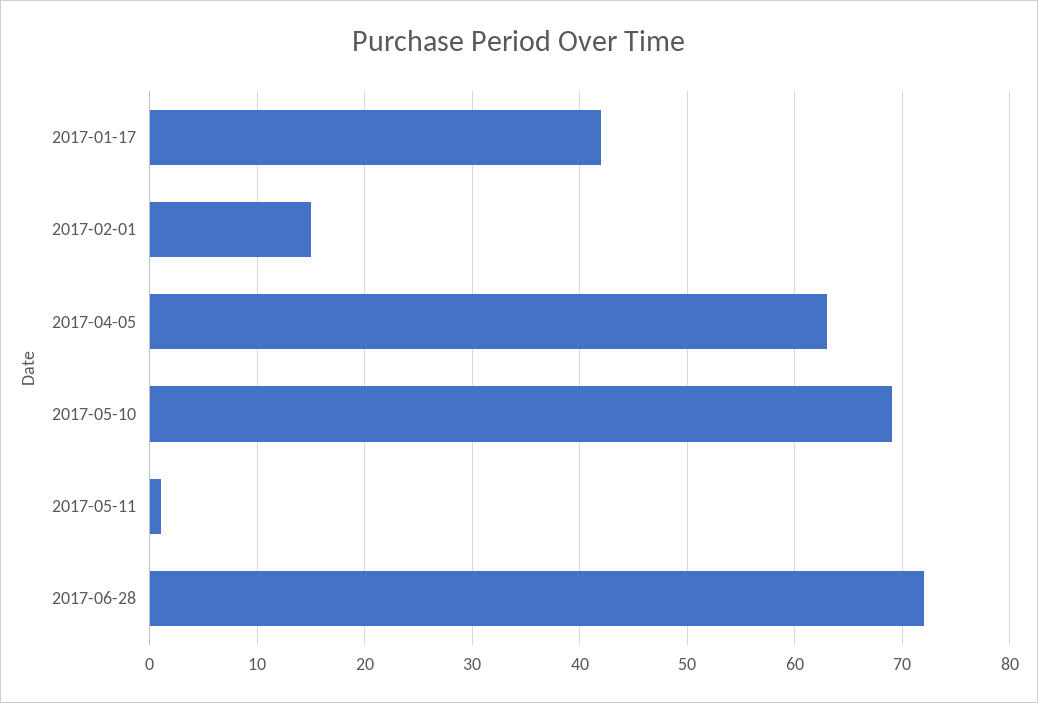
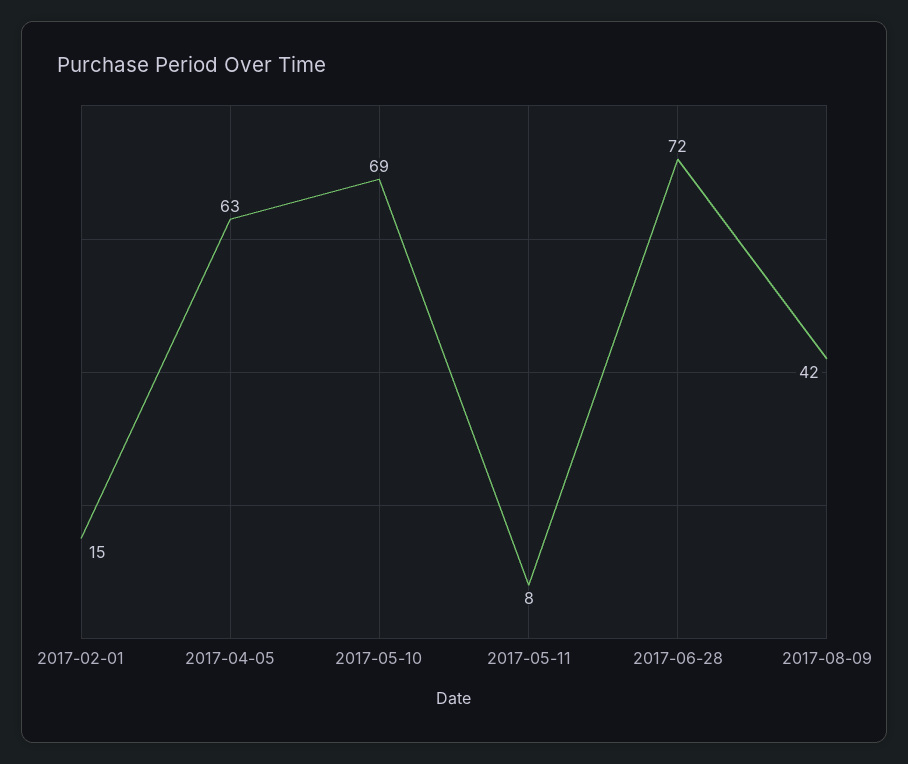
2017-01-17: 42 -> none
2017-05-11: 1 -> 8
2017-08-09: none -> 42

